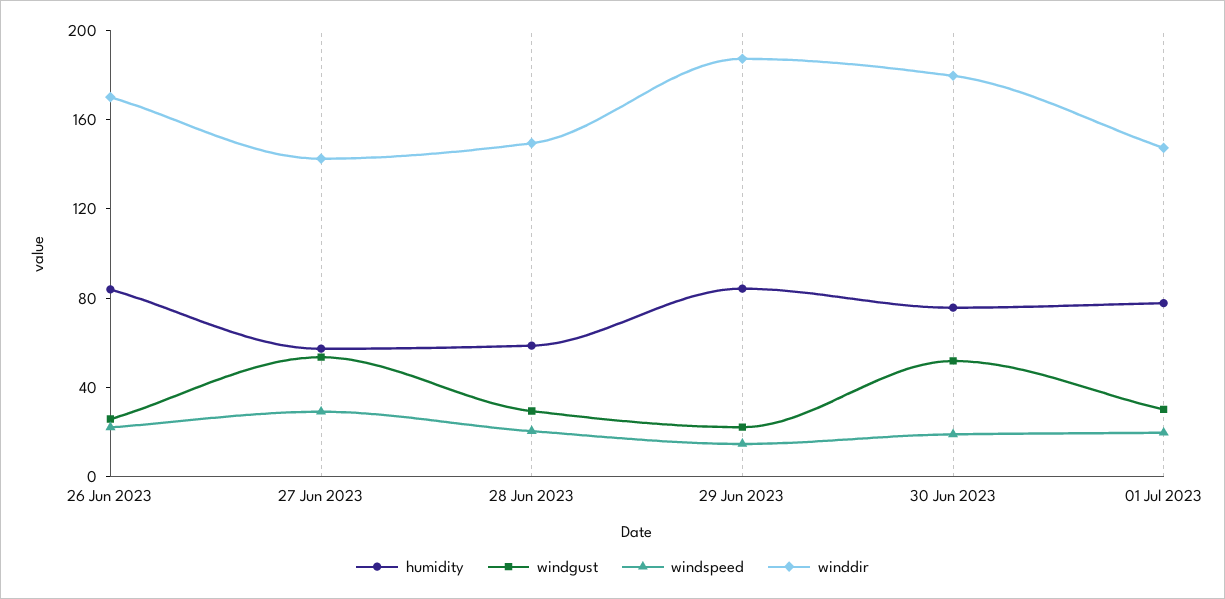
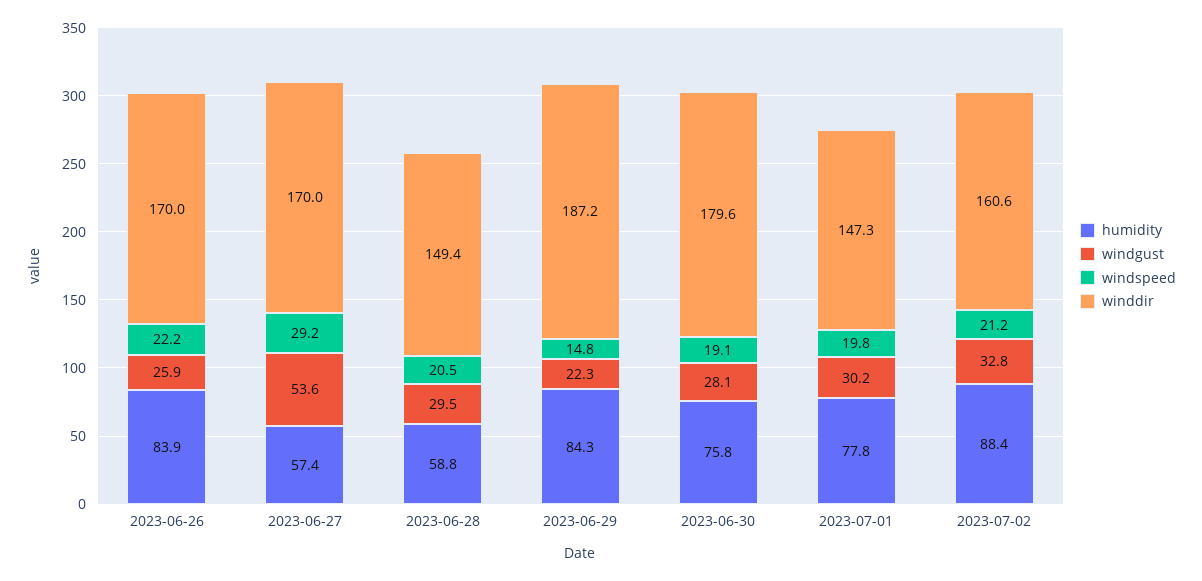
winddir, 27 Jun 2023: 140 -> 170
windgust, 30 Jun 2023: 50 -> 28.1
humidity, 2023-07-02: none -> 88.4
windgust, 2023-07-02: none -> 32.8
windspeed, 2023-07-02: none -> 21.2
winddir, 2023-07-02: none -> 160.6

